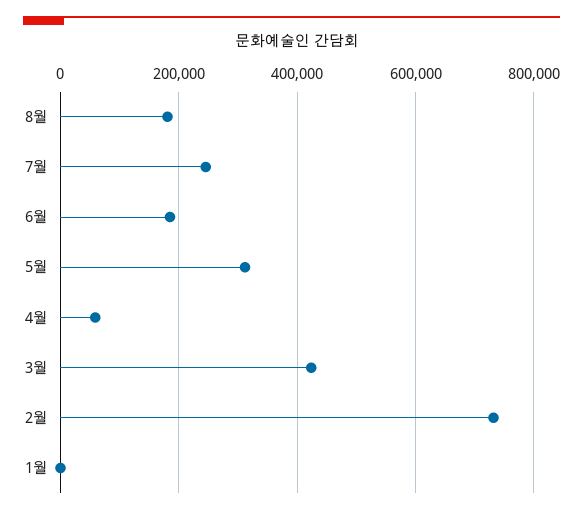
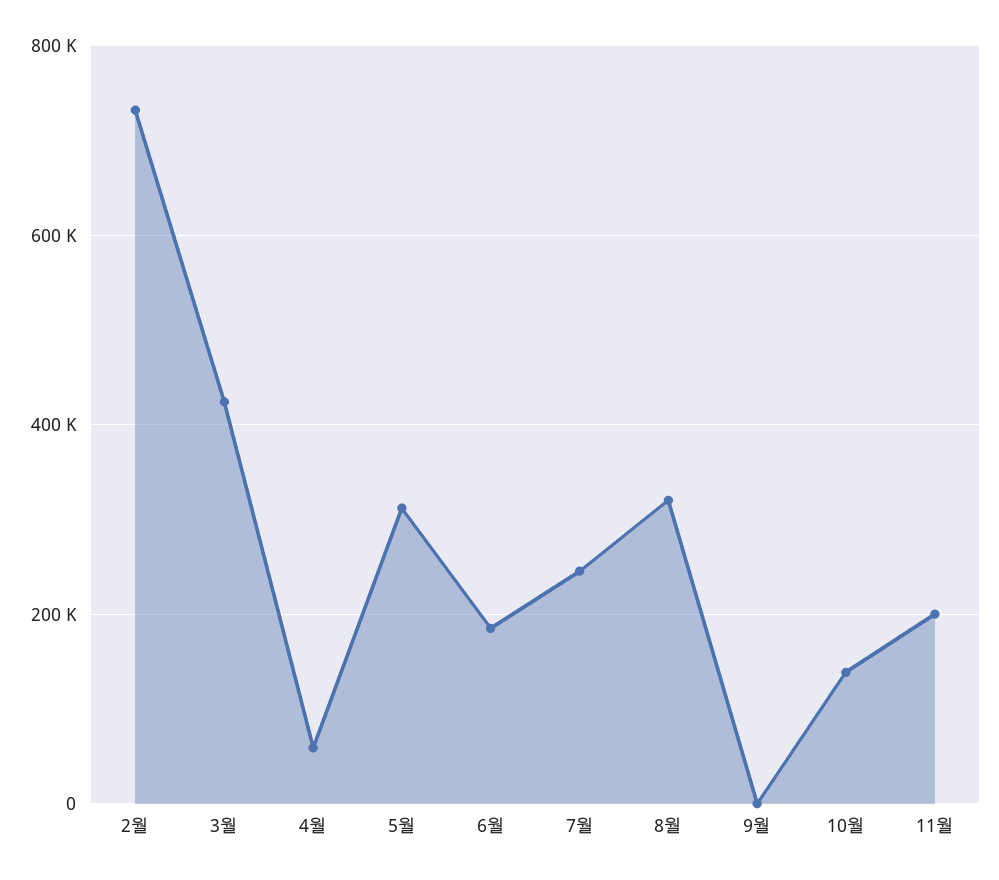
8월: 180000 -> 320000
1월: 0 -> none
9월: none -> 0
10월: none -> 140000
11월: none -> 200000

